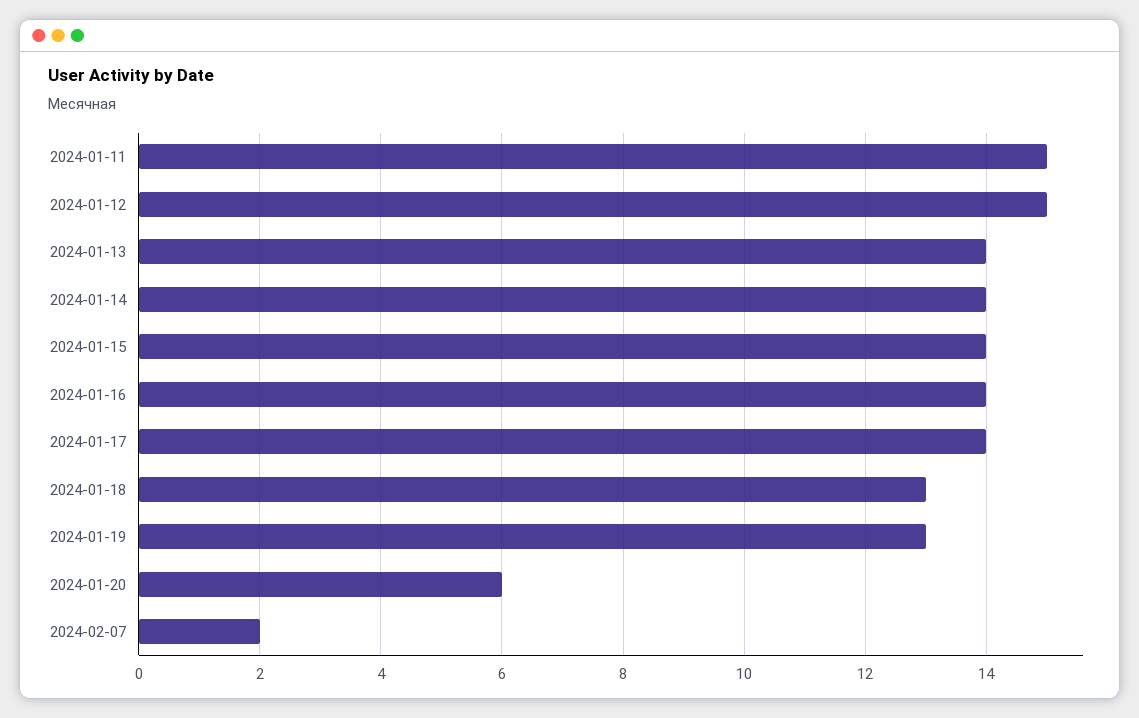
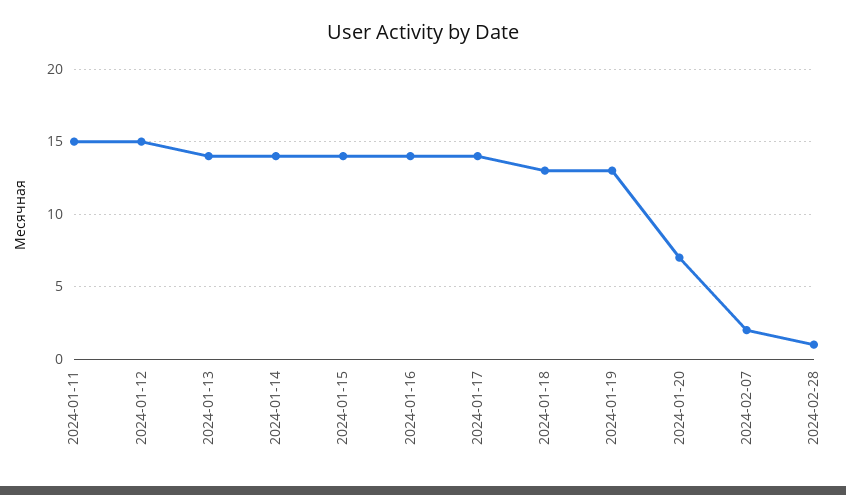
2024-01-20: 6 -> 7
2024-02-28: none -> 1

